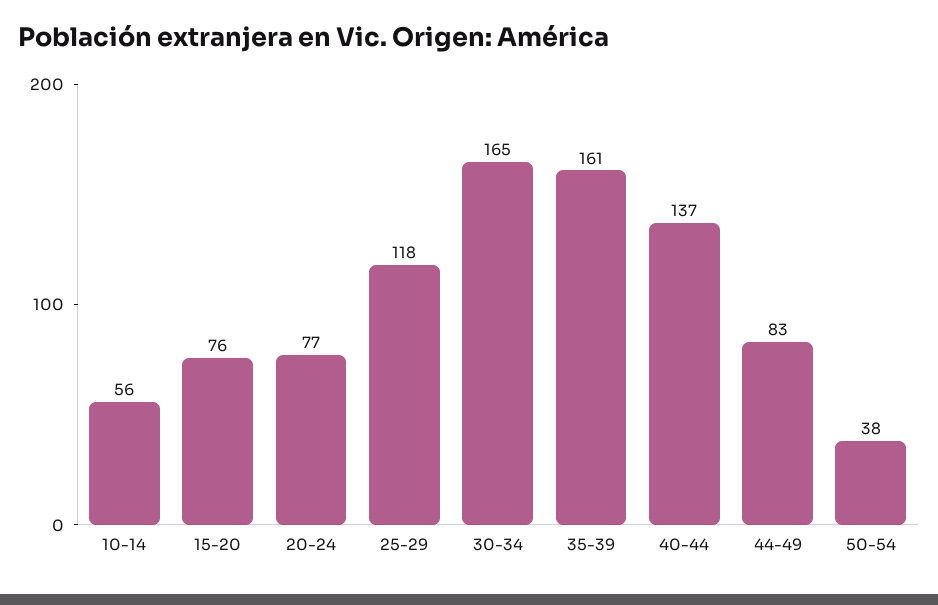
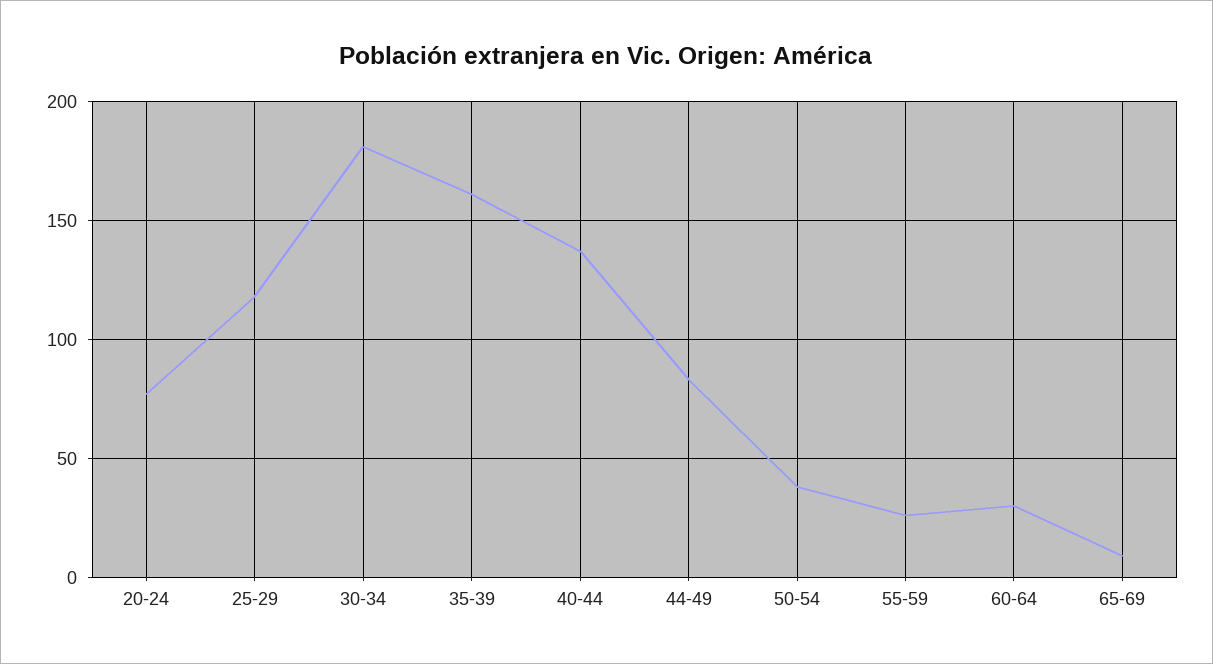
10-14: 56 -> none
15-20: 76 -> none
30-34: 165 -> 180
55-59: none -> 25
60-64: none -> 30
65-69: none -> 10

